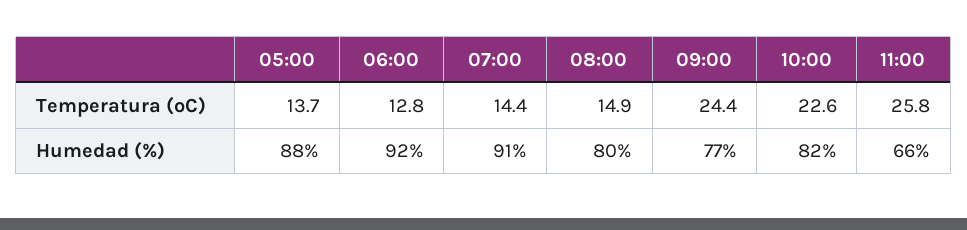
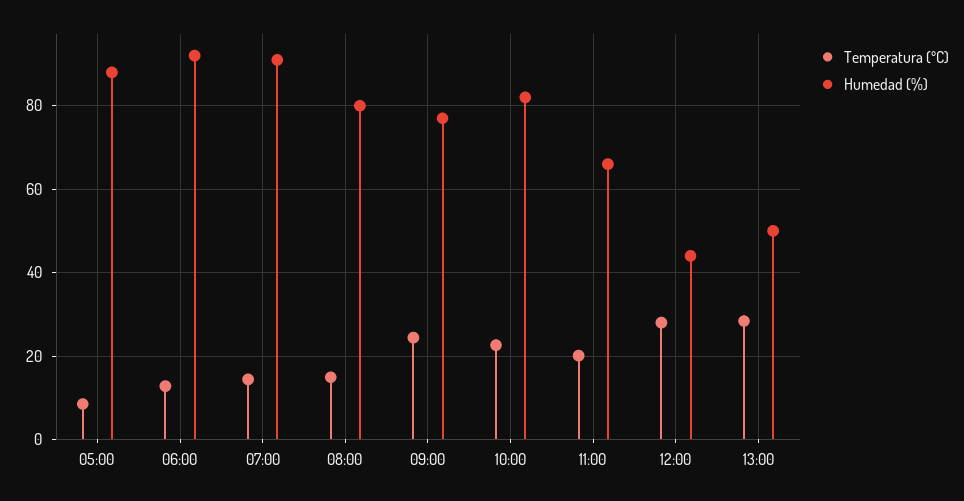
Temperatura (ºC), 05:00: 13.7 -> 8
Temperatura (ºC), 11:00: 25.8 -> 20
Temperatura (ºC), 12:00: none -> 28
Humedad (%), 12:00: none -> 44
Temperatura (ºC), 13:00: none -> 28
Humedad (%), 13:00: none -> 50

